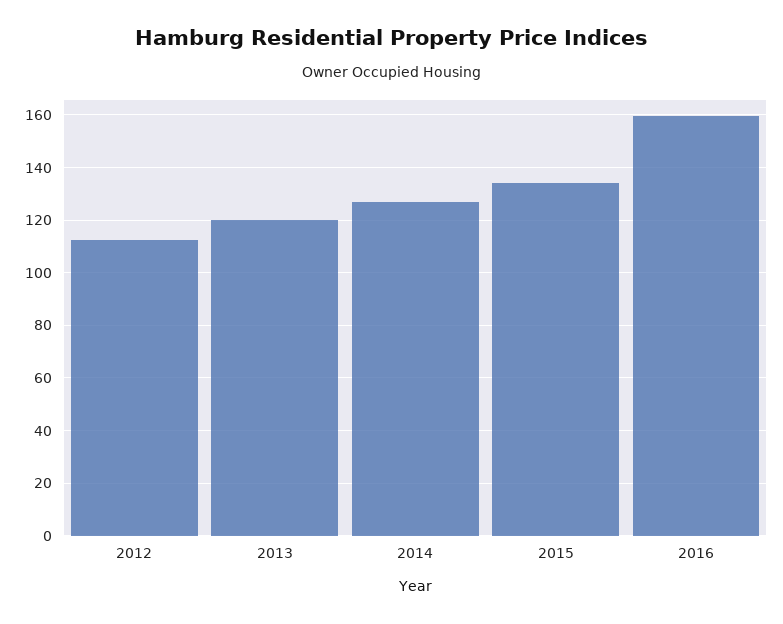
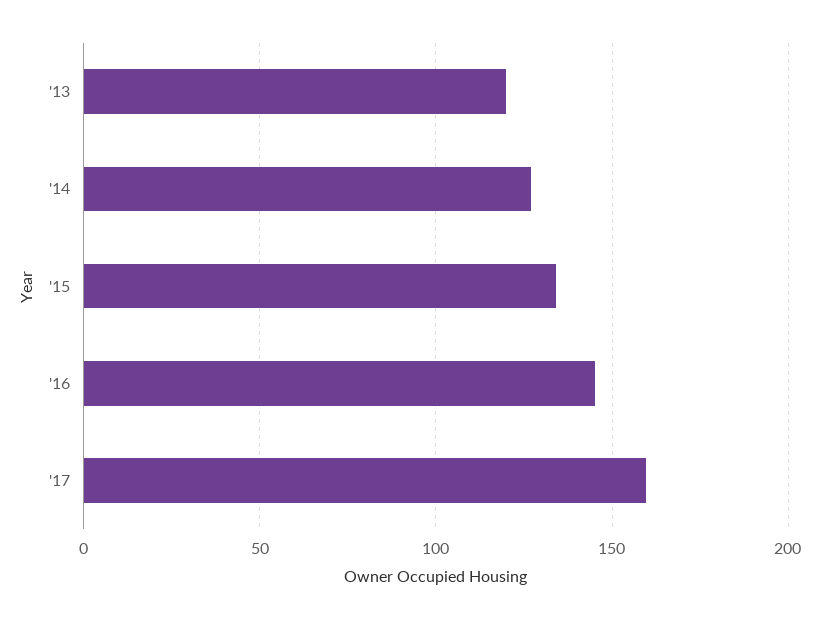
2012: 112.5 -> none
2016: 160 -> 145
'17: none -> 160

